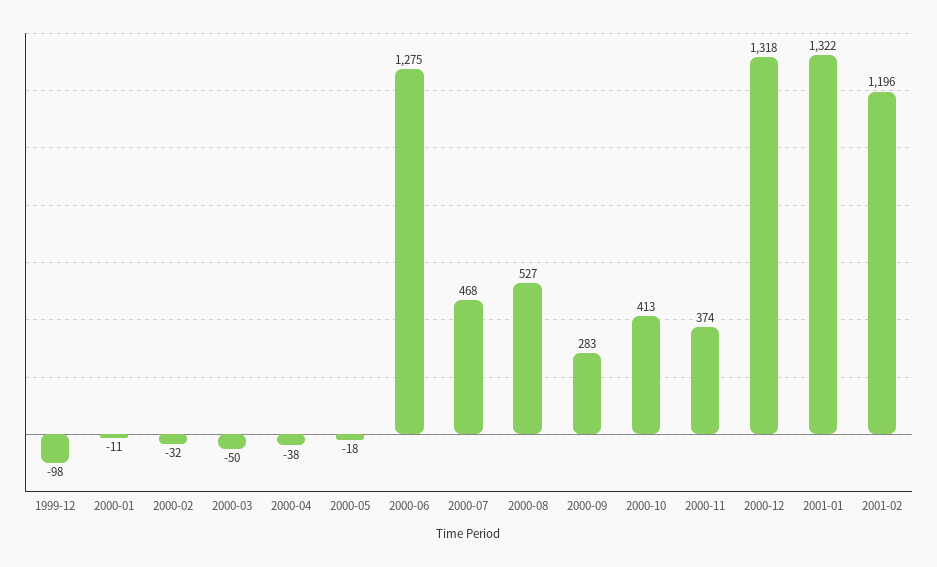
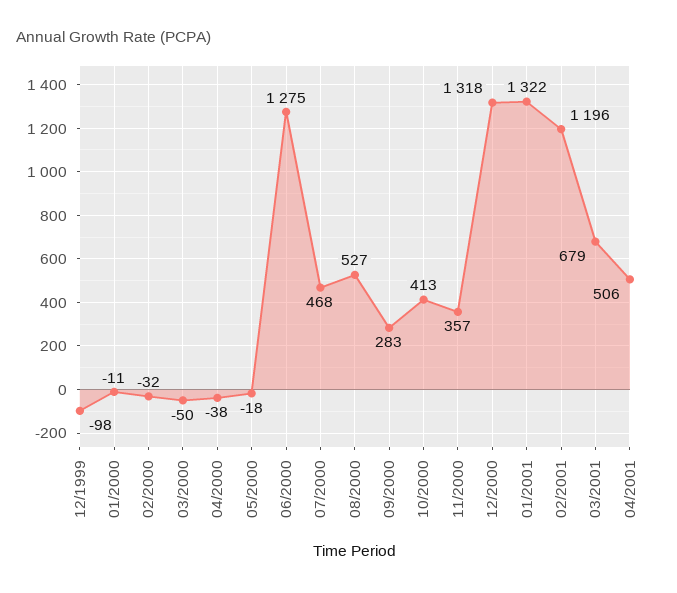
2000-11: 374 -> 357
03/2001: none -> 679
04/2001: none -> 506

